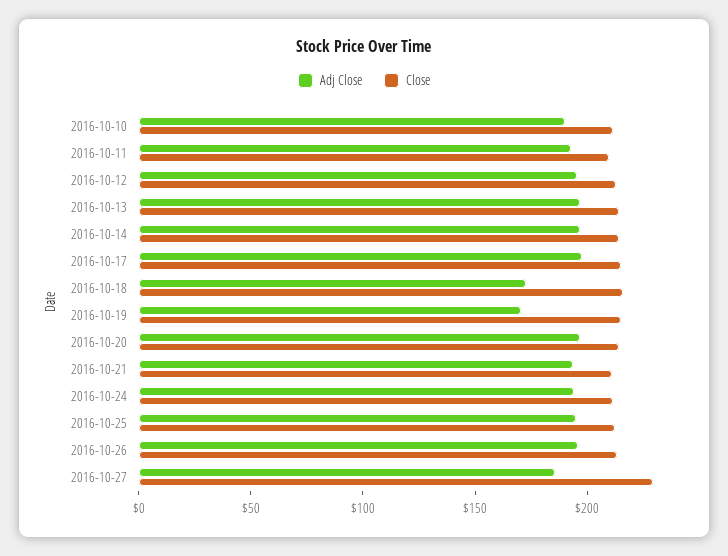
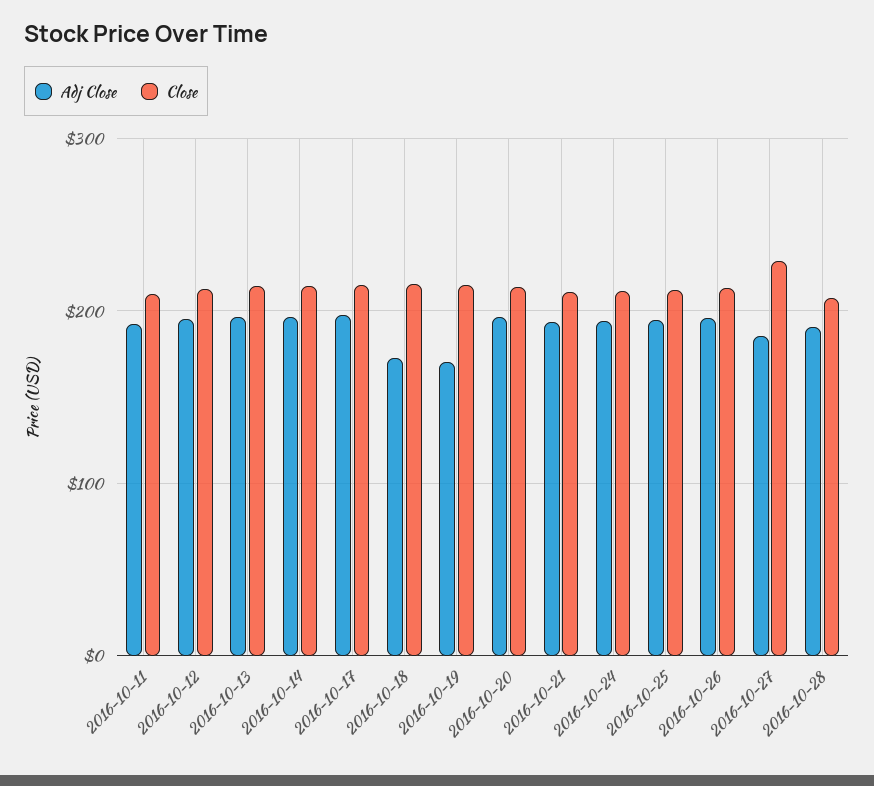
Adj Close, 2016-10-10: 190 -> none
Close, 2016-10-10: 210 -> none
Adj Close, 2016-10-28: none -> 190
Close, 2016-10-28: none -> 210

